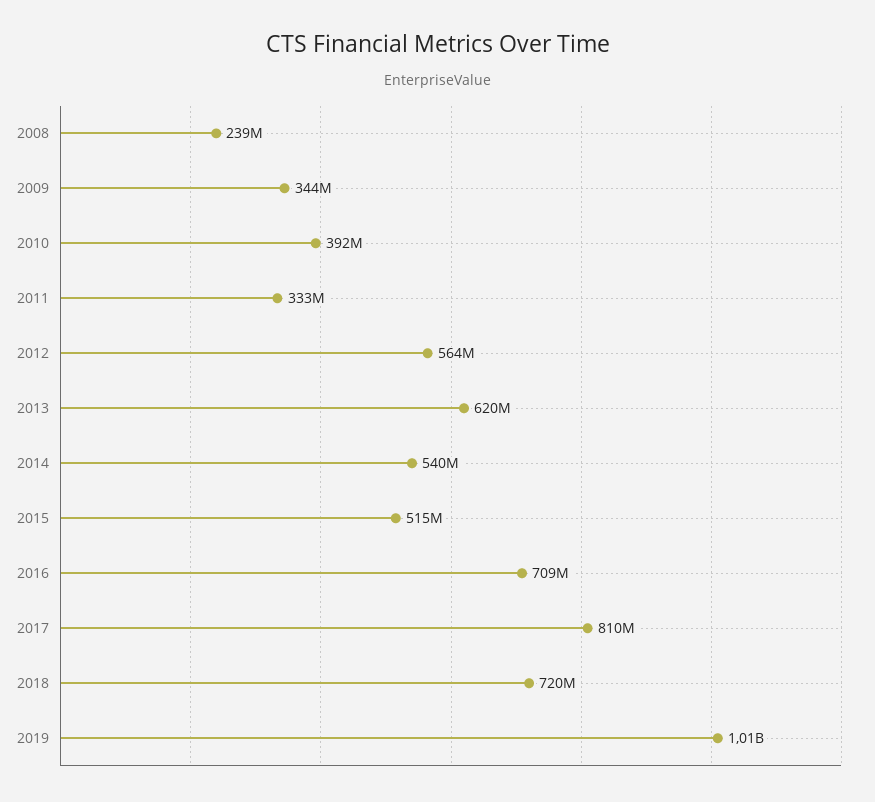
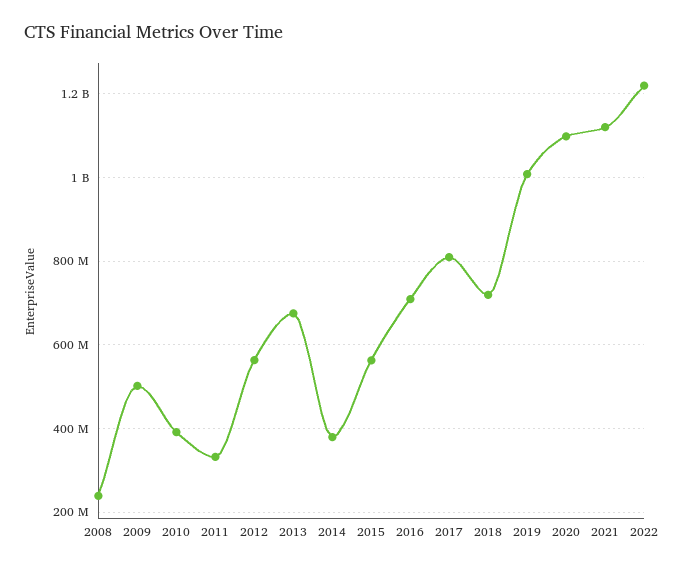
2009: 344000000 -> 500000000
2013: 620000000 -> 680000000
2014: 540000000 -> 380000000
2015: 515000000 -> 560000000
2020: none -> 1100000000
2021: none -> 1120000000
2022: none -> 1220000000

